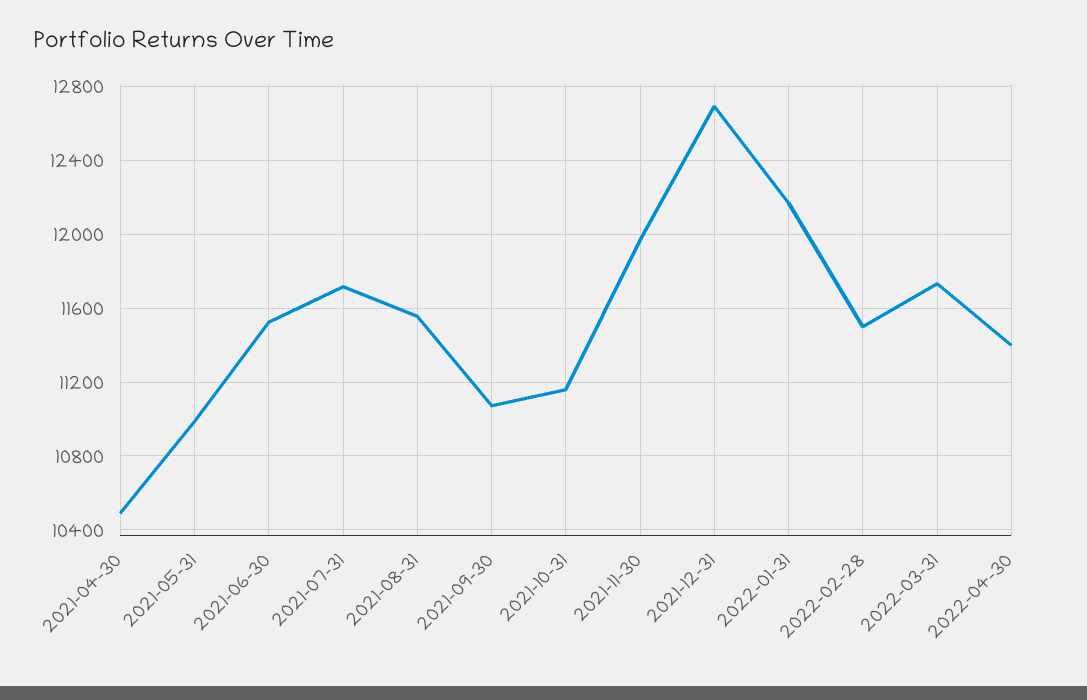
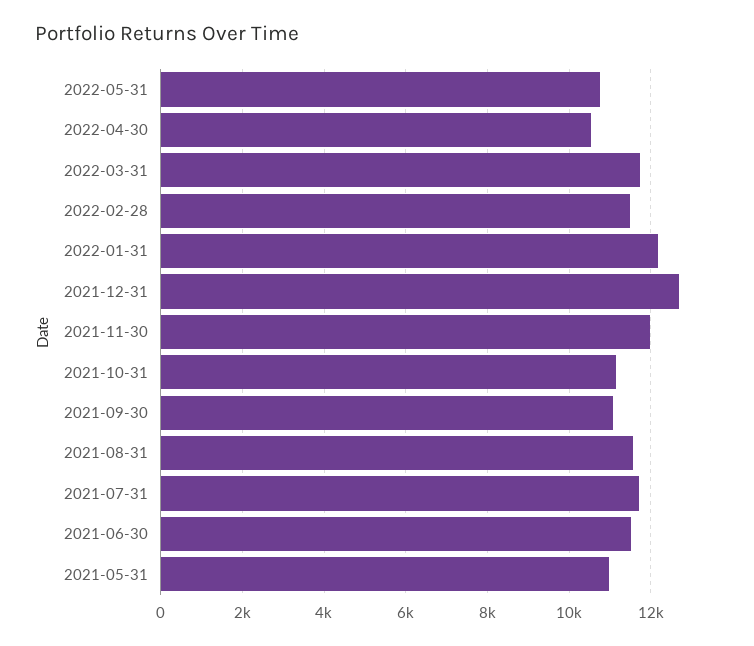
2021-04-30: 10500 -> none
2022-04-30: 11400 -> 10600
2022-05-31: none -> 10800

